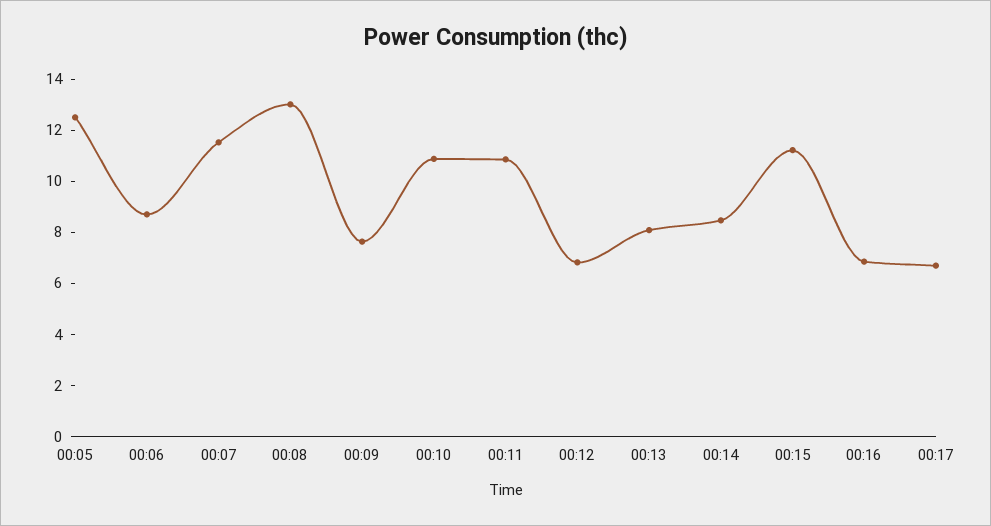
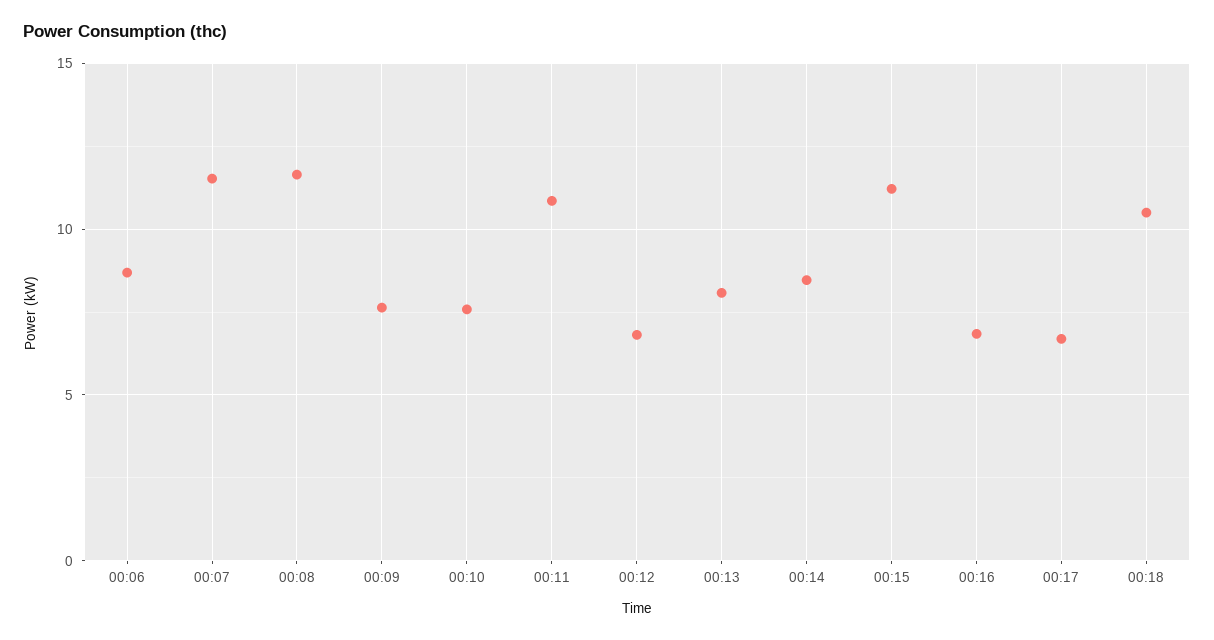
00:05: 12.5 -> none
00:08: 13 -> 11.5
00:10: 11 -> 7.5
00:18: none -> 10.5

